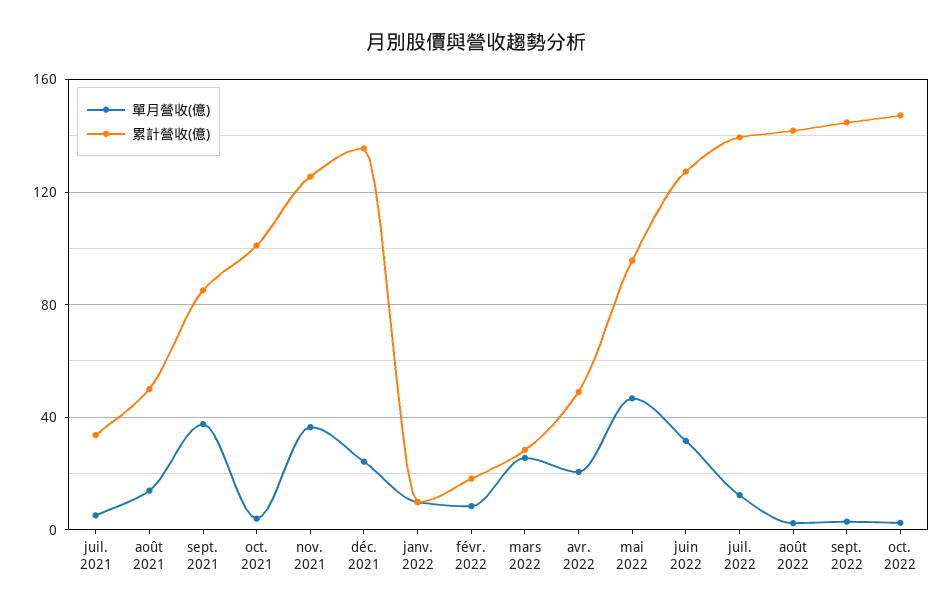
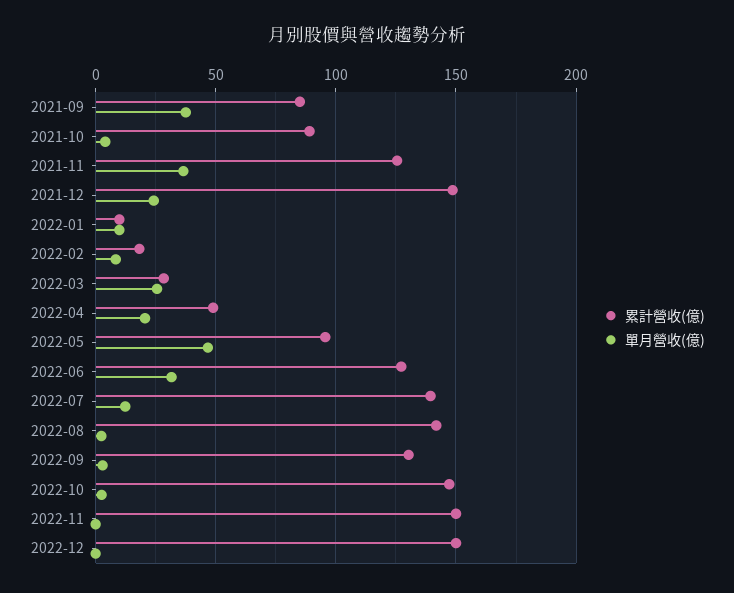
單月營收(億), juil. 2021: 5 -> none
累計營收(億), juil. 2021: 35 -> none
單月營收(億), août 2021: 15 -> none
累計營收(億), août 2021: 50 -> none
累計營收(億), oct. 2021: 100 -> 90
累計營收(億), déc. 2021: 135 -> 150
累計營收(億), sept. 2022: 145 -> 130
累計營收(億), 2022-11: none -> 150
單月營收(億), 2022-11: none -> 0
累計營收(億), 2022-12: none -> 150
單月營收(億), 2022-12: none -> 0

